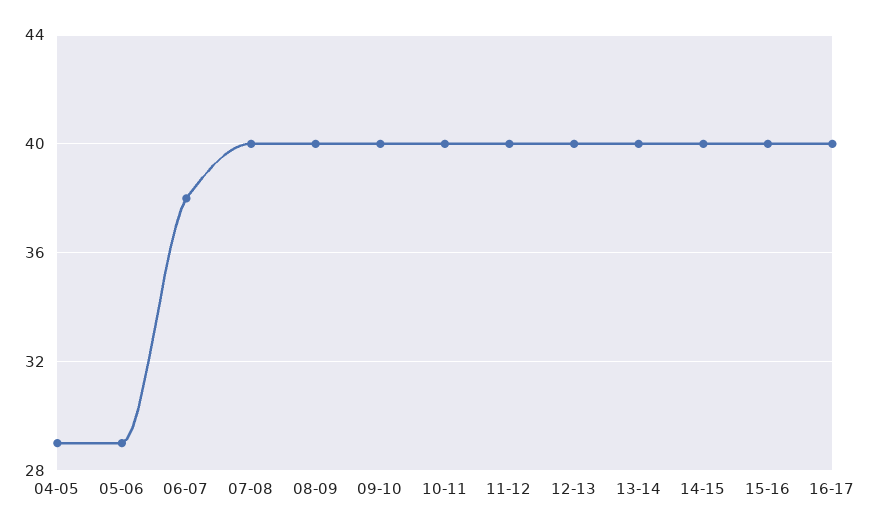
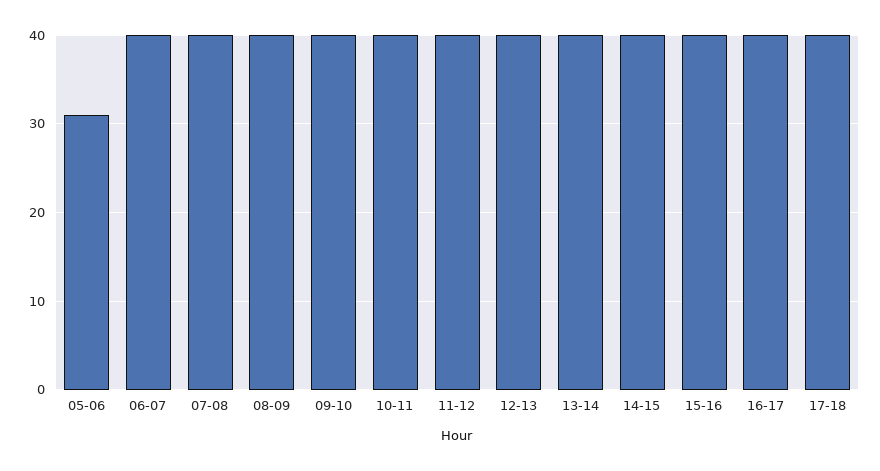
04-05: 29 -> none
05-06: 29 -> 31
06-07: 38 -> 40
17-18: none -> 40

